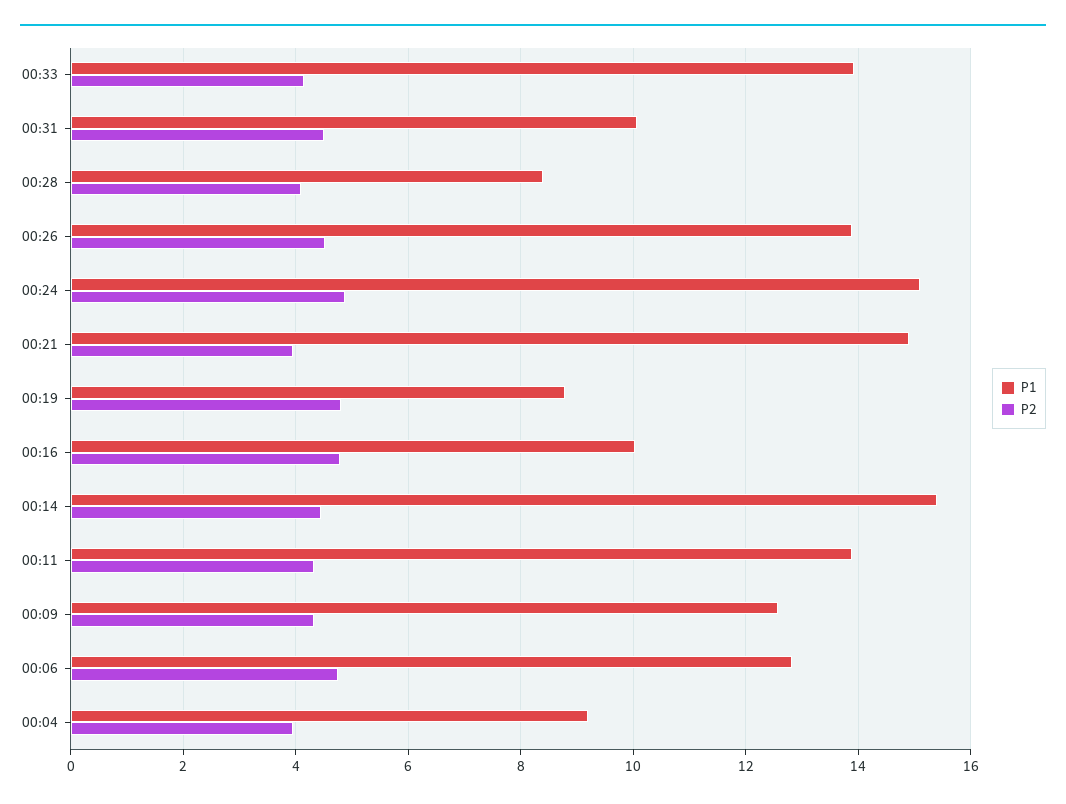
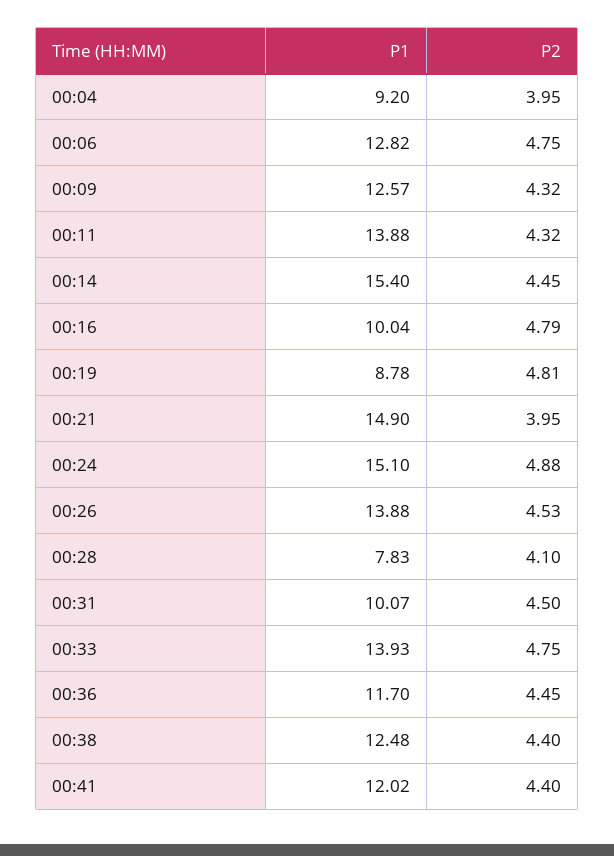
P2, 00:33: 4.2 -> 4.75
P1, 00:28: 8.4 -> 7.83
P1, 00:36: none -> 11.7
P2, 00:36: none -> 4.45
P1, 00:38: none -> 12.48
P2, 00:38: none -> 4.4
P1, 00:41: none -> 12.02
P2, 00:41: none -> 4.4

